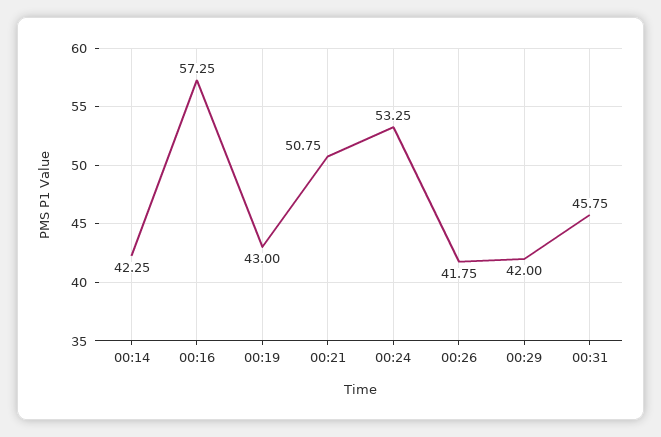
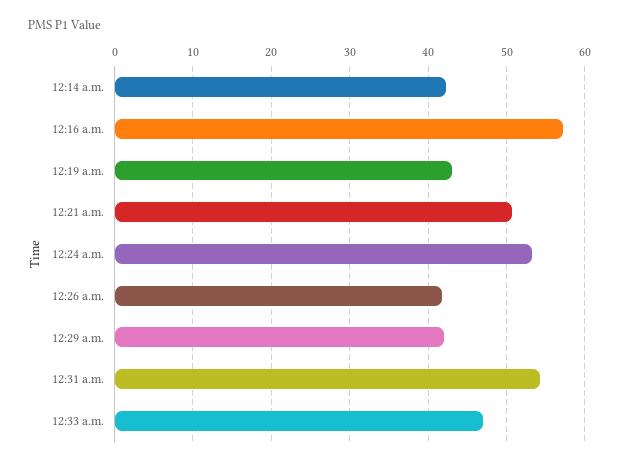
00:31: 45.75 -> 54
12:33 a.m.: none -> 47

